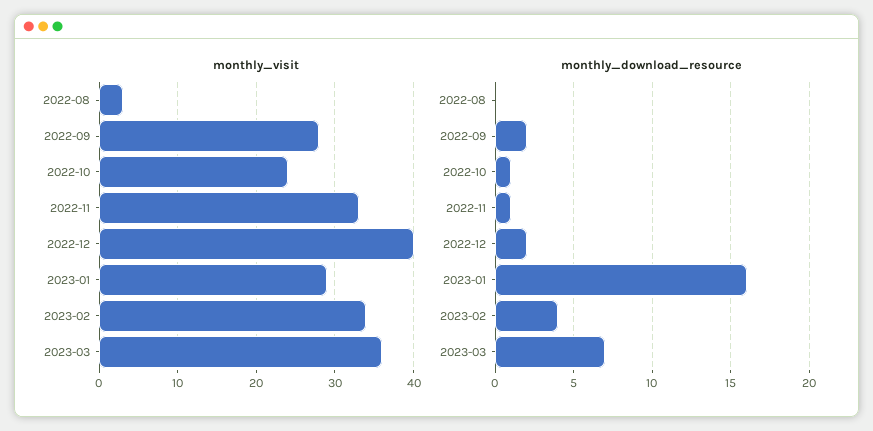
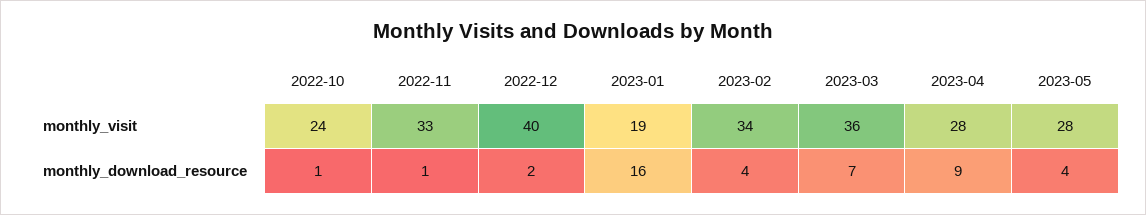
monthly_visit, 2022-08: 3 -> none
monthly_visit, 2022-09: 28 -> none
monthly_visit, 2023-01: 29 -> 19
monthly_download_resource, 2022-08: 0 -> none
monthly_download_resource, 2022-09: 2 -> none
monthly_visit, 2023-04: none -> 28
monthly_visit, 2023-05: none -> 28
monthly_download_resource, 2023-04: none -> 9
monthly_download_resource, 2023-05: none -> 4

